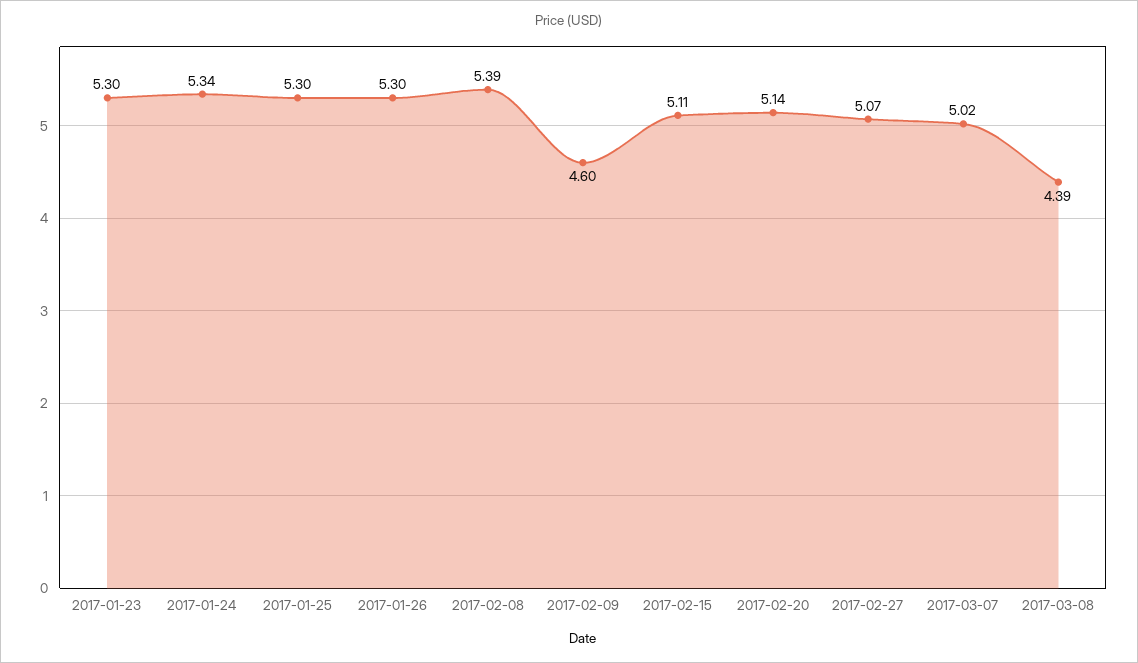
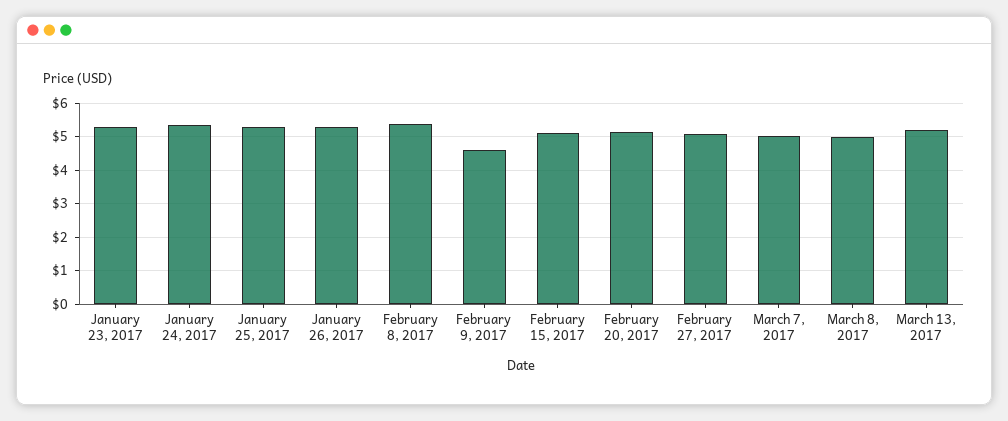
2017-03-08: 4.39 -> 5
March 13, 2017: none -> 5.2

